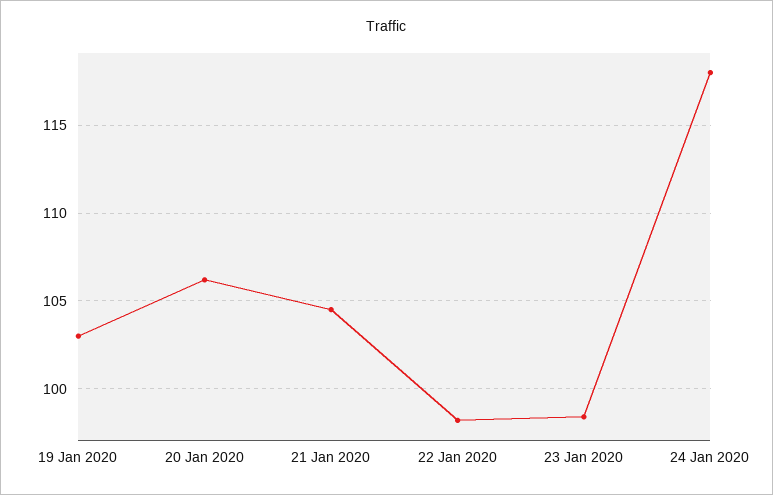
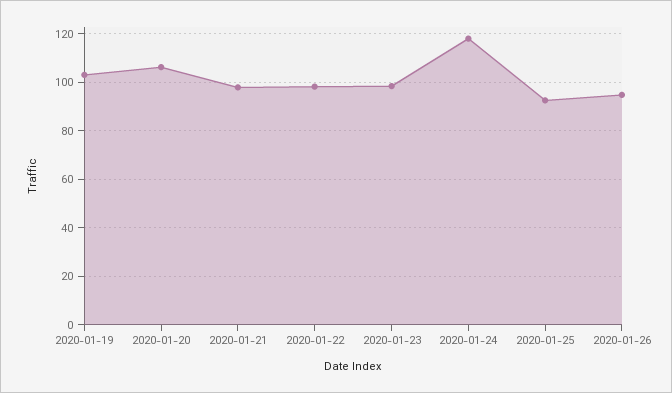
21 Jan 2020: 104.5 -> 97.5
2020-01-25: none -> 92.5
2020-01-26: none -> 95

